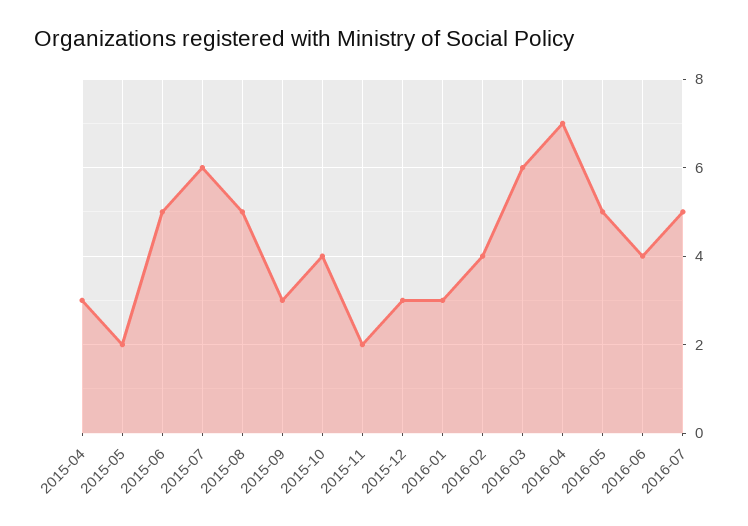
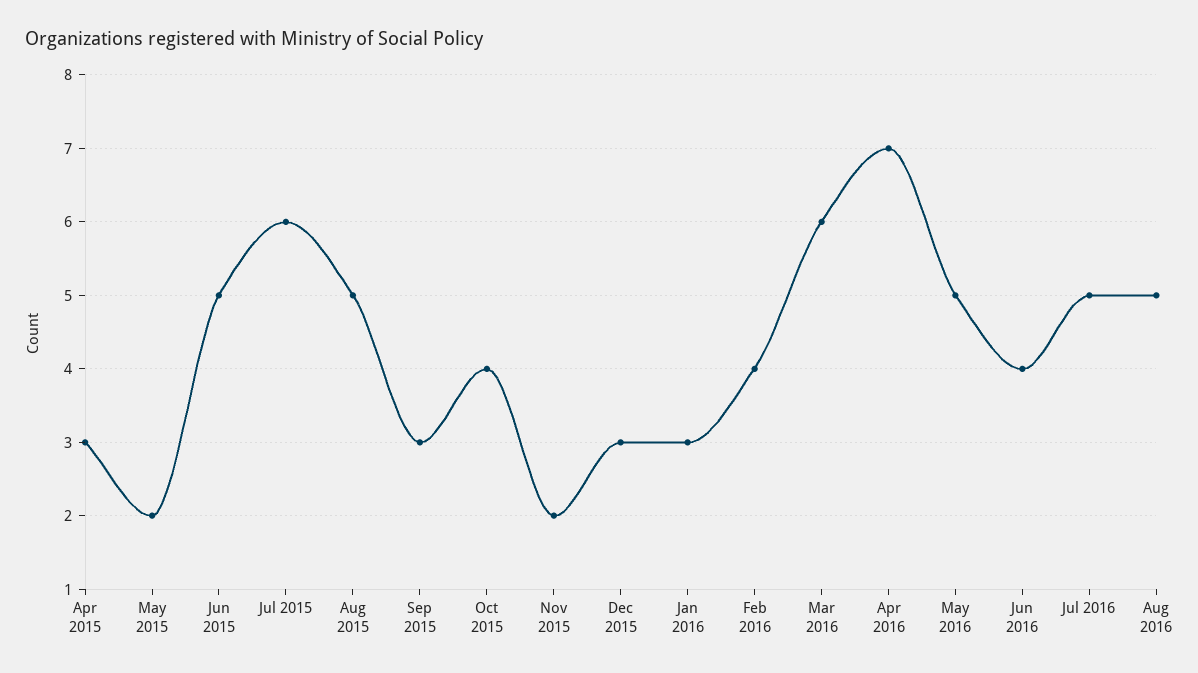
Aug 2016: none -> 5

